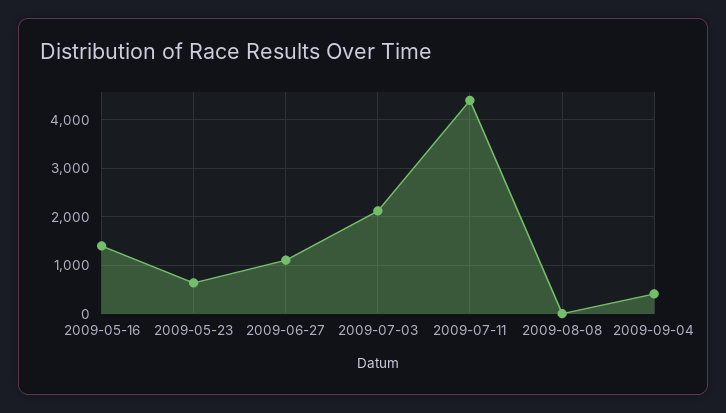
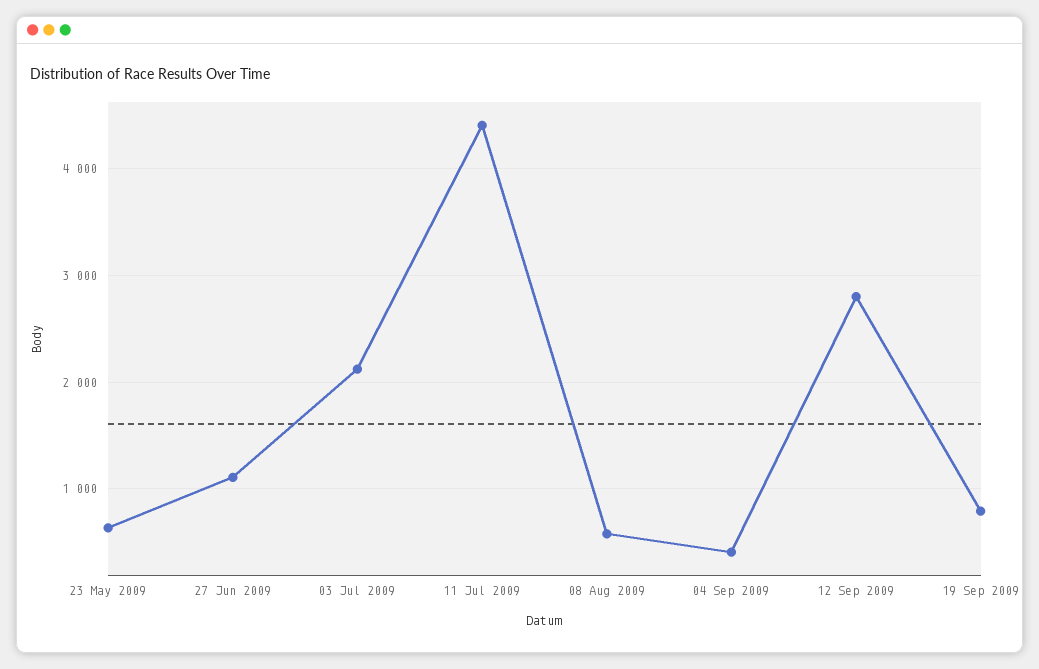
2009-05-16: 1400 -> none
2009-08-08: 0 -> 600
12 Sep 2009: none -> 2800
19 Sep 2009: none -> 800

